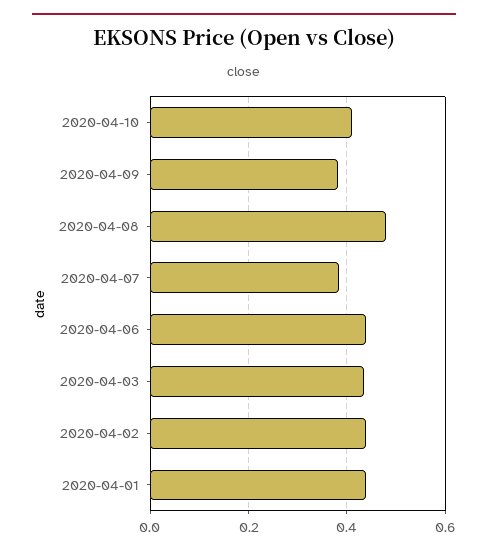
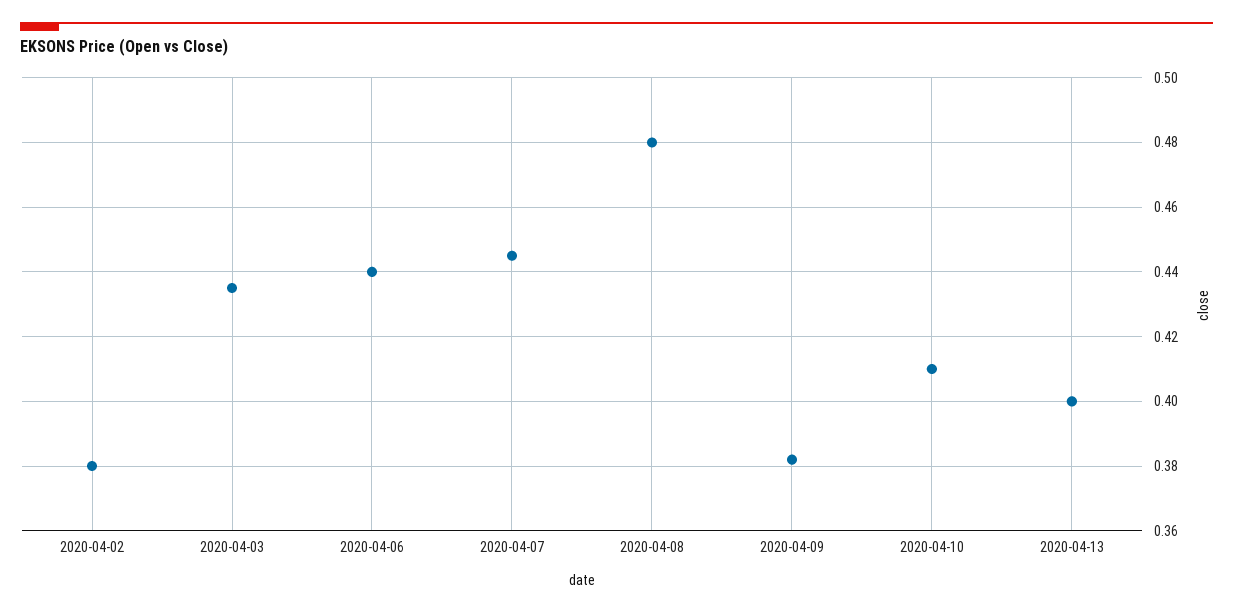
2020-04-07: 0.38 -> 0.445
2020-04-02: 0.44 -> 0.38
2020-04-01: 0.44 -> none
2020-04-13: none -> 0.4

